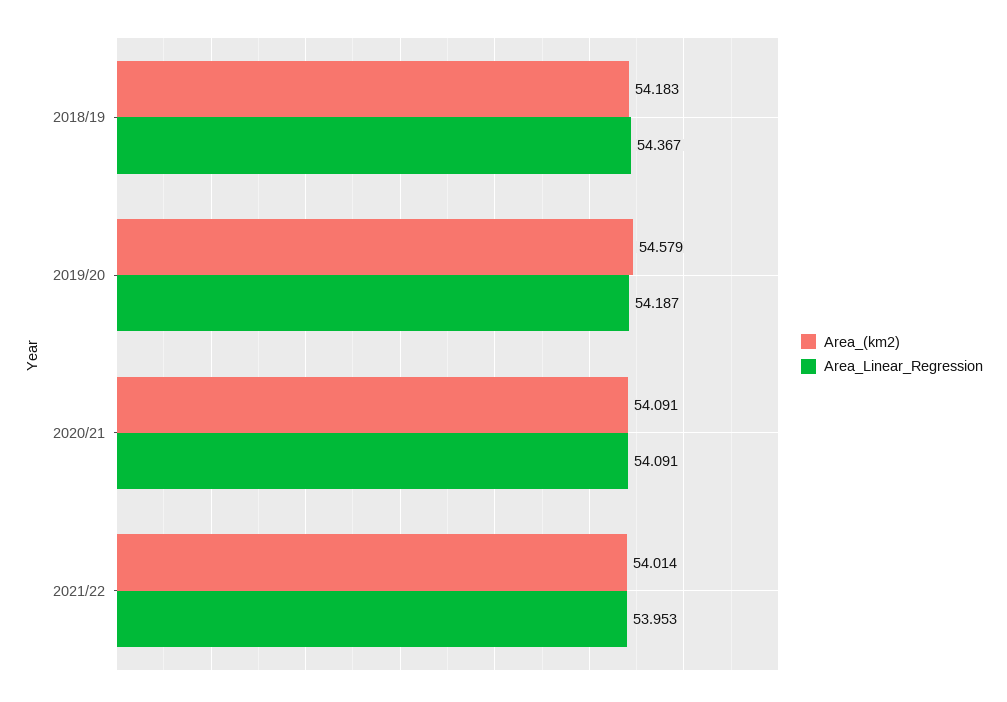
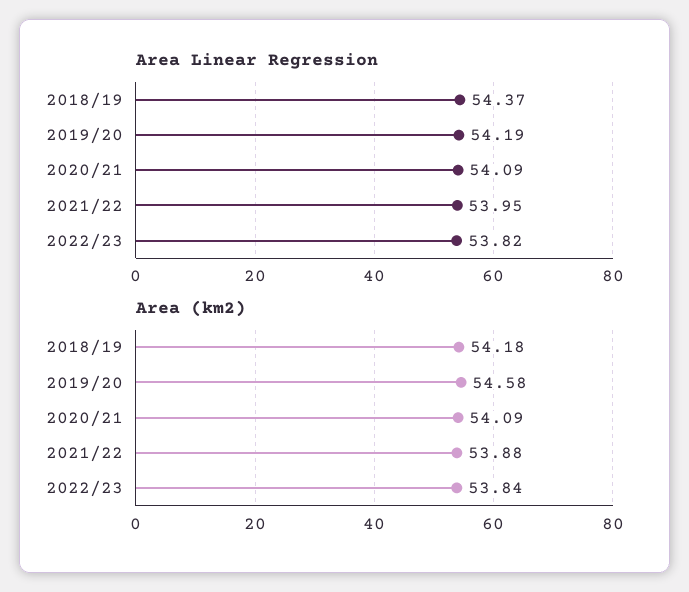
Area_(km2), 2021/22: 54.014 -> 53.88
Area_Linear_Regression, 2022/23: none -> 53.82
Area_(km2), 2022/23: none -> 53.84

